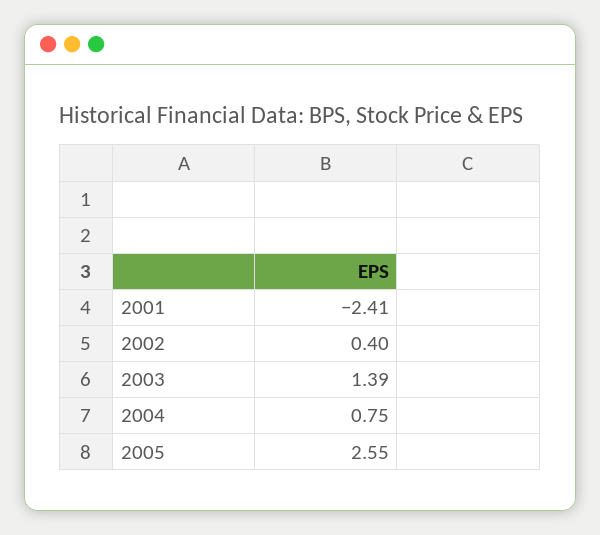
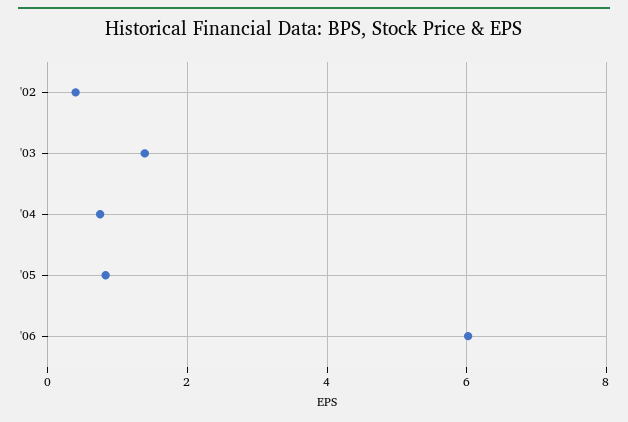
2001: -2.41 -> none
2005: 2.55 -> 0.8
'06: none -> 6

